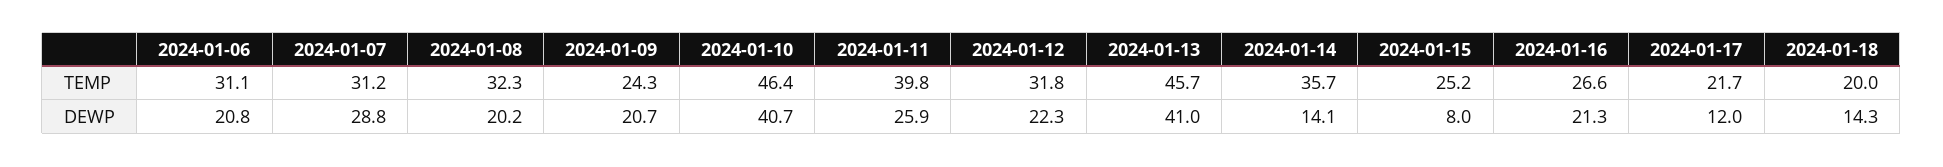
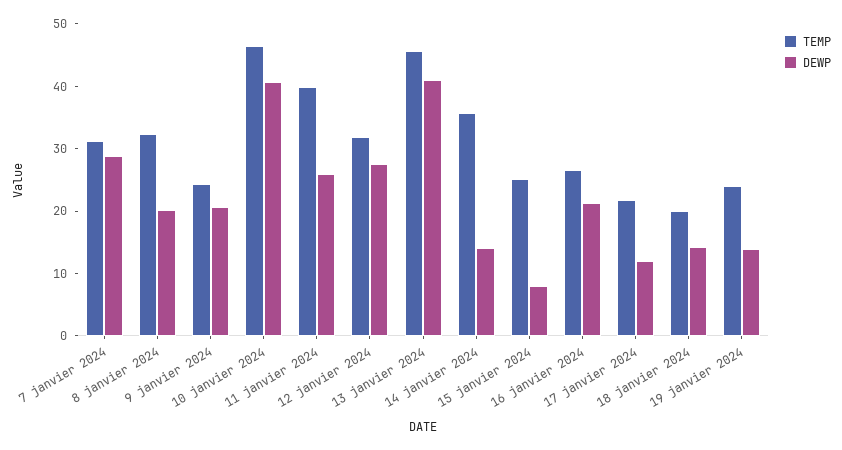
TEMP, 2024-01-06: 31.1 -> none
DEWP, 2024-01-06: 20.8 -> none
DEWP, 2024-01-12: 22.3 -> 28
TEMP, 19 janvier 2024: none -> 24
DEWP, 19 janvier 2024: none -> 14

